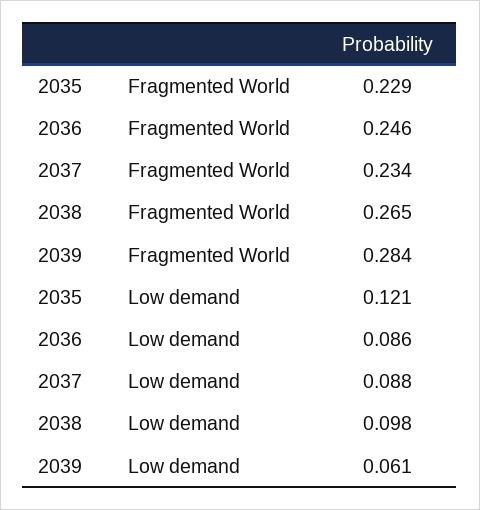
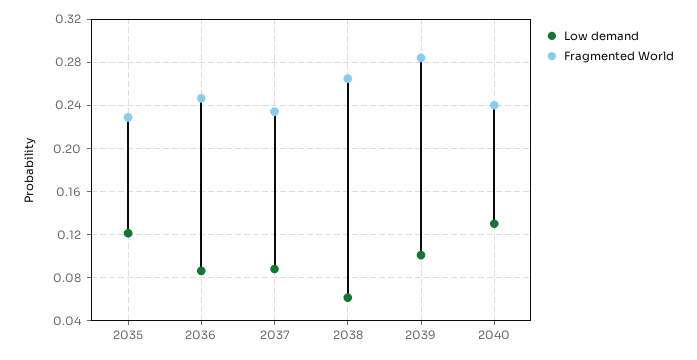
Low demand, 2038: 0.098 -> 0.06
Low demand, 2039: 0.061 -> 0.1
Low demand, 2040: none -> 0.13
Fragmented World, 2040: none -> 0.24

